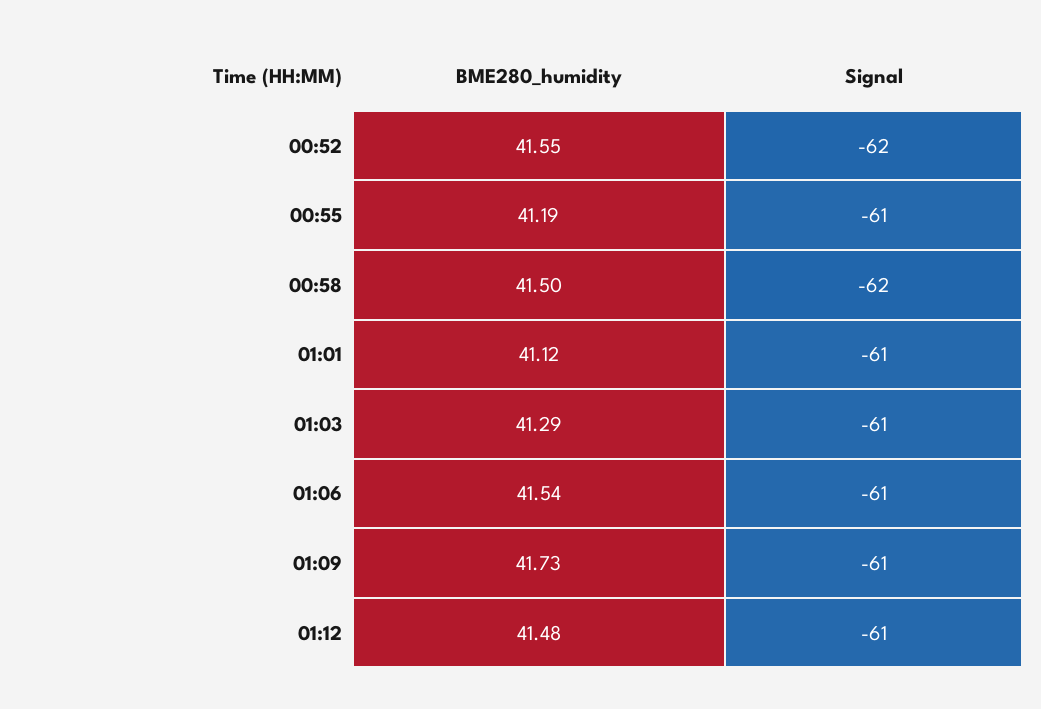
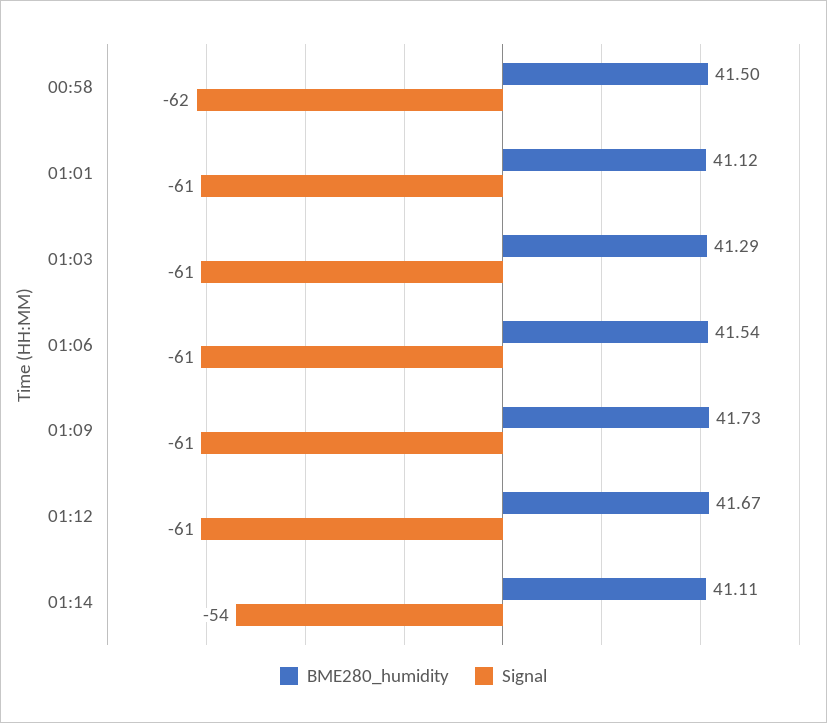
BME280_humidity, 00:52: 41.55 -> none
Signal, 00:52: -62 -> none
BME280_humidity, 00:55: 41.19 -> none
Signal, 00:55: -61 -> none
BME280_humidity, 01:12: 41.48 -> 41.67
BME280_humidity, 01:14: none -> 41.11
Signal, 01:14: none -> -54

